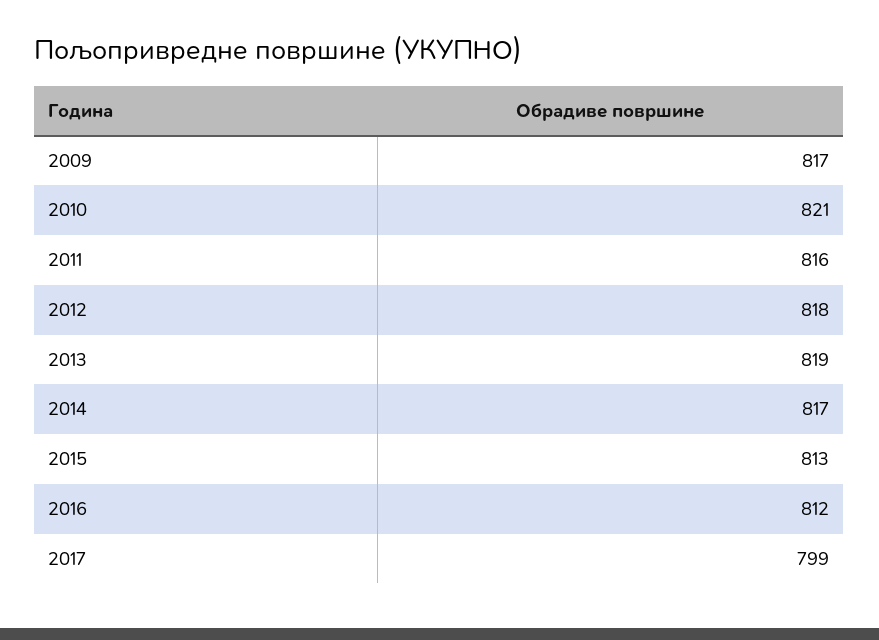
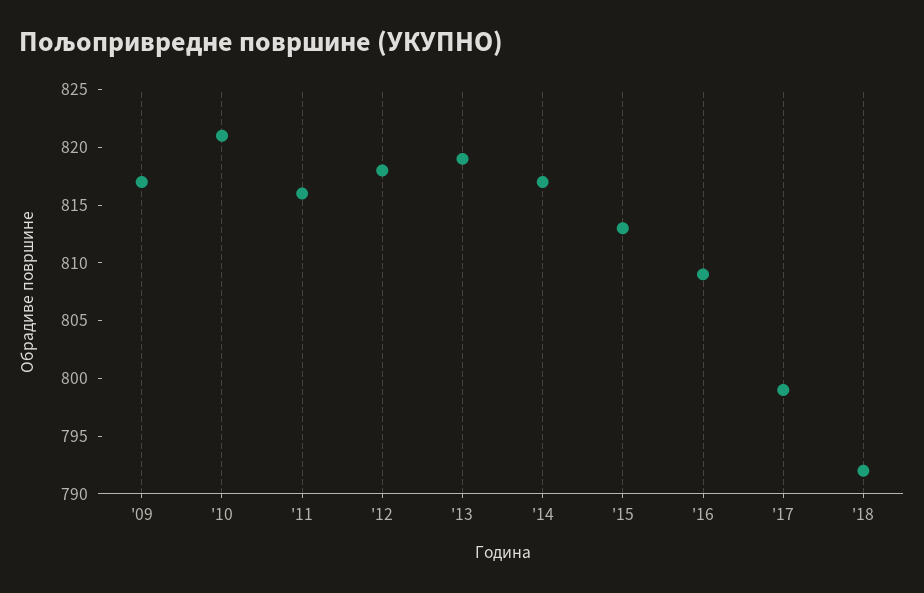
2016: 812 -> 809
'18: none -> 792

